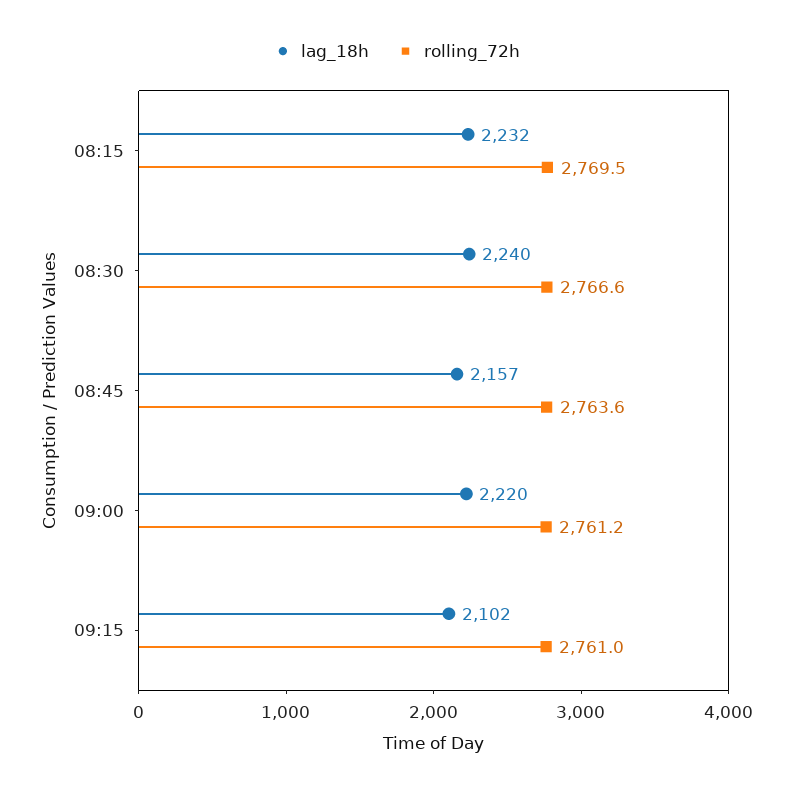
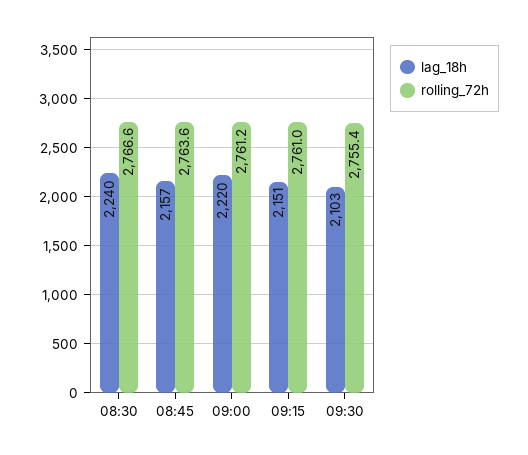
lag_18h, 08:15: 2232 -> none
rolling_72h, 08:15: 2769.5 -> none
lag_18h, 09:15: 2102 -> 2151
lag_18h, 09:30: none -> 2103
rolling_72h, 09:30: none -> 2755.4

